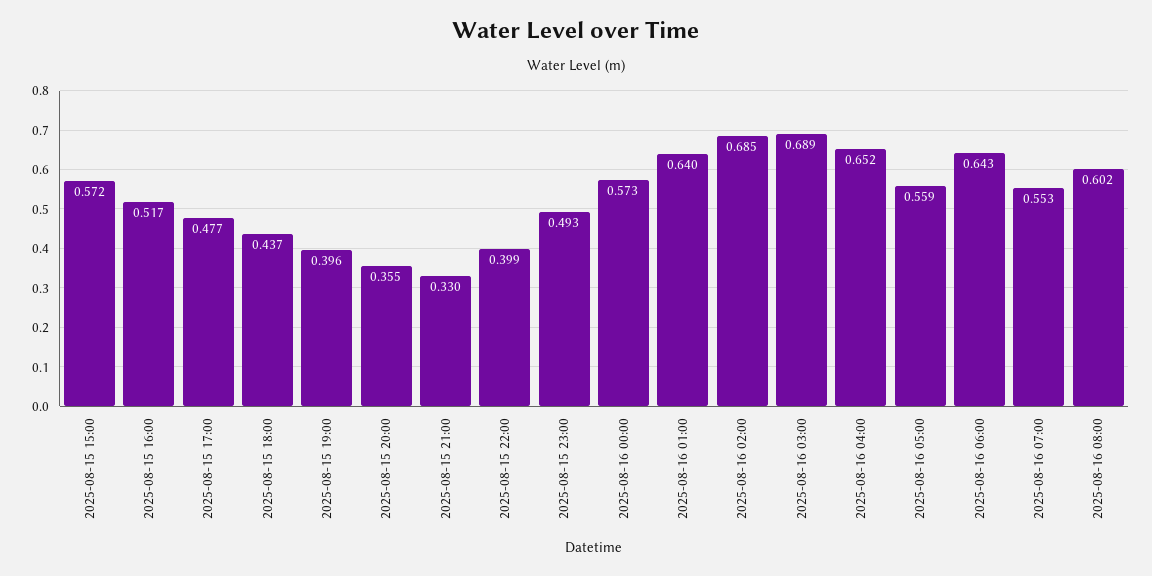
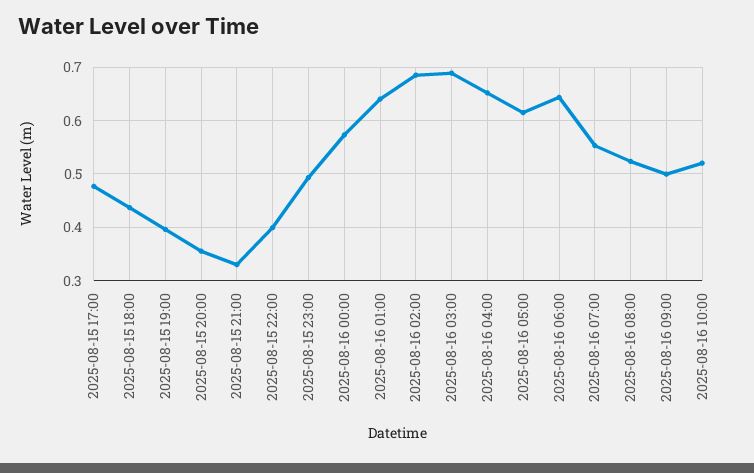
2025-08-15 15:00: 0.572 -> none
2025-08-15 16:00: 0.517 -> none
2025-08-16 05:00: 0.559 -> 0.62
2025-08-16 08:00: 0.602 -> 0.52
2025-08-16 09:00: none -> 0.5
2025-08-16 10:00: none -> 0.52

